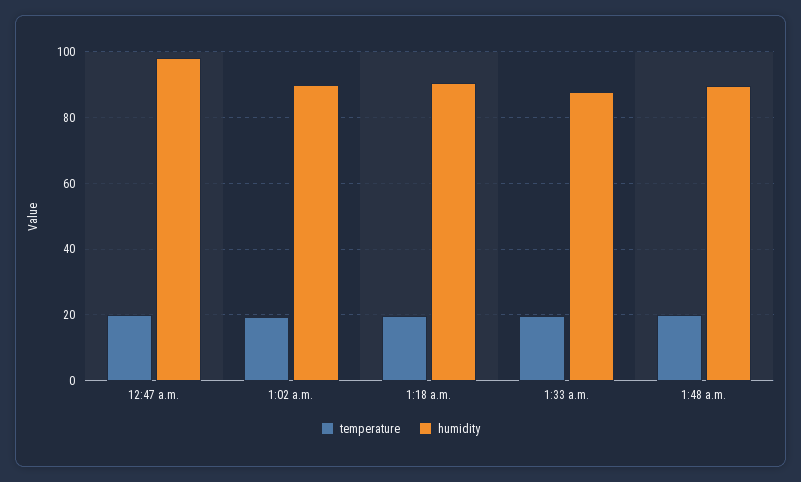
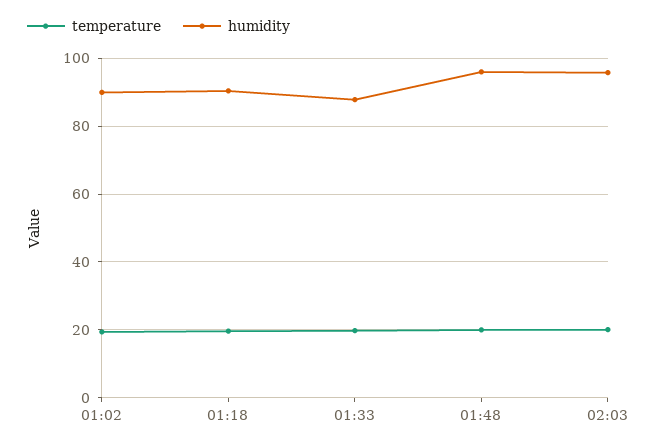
temperature, 12:47 a.m.: 20 -> none
humidity, 12:47 a.m.: 98 -> none
humidity, 1:48 a.m.: 90 -> 96
temperature, 02:03: none -> 20
humidity, 02:03: none -> 96

